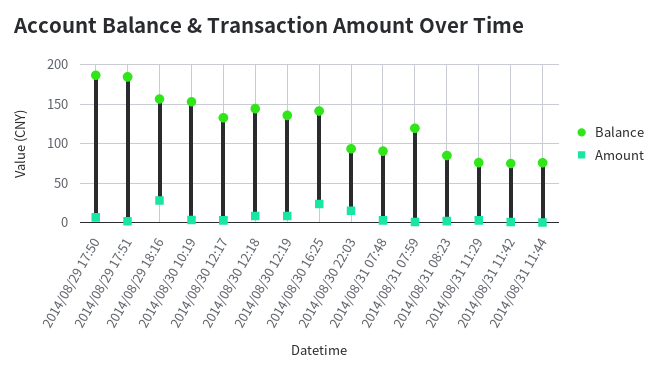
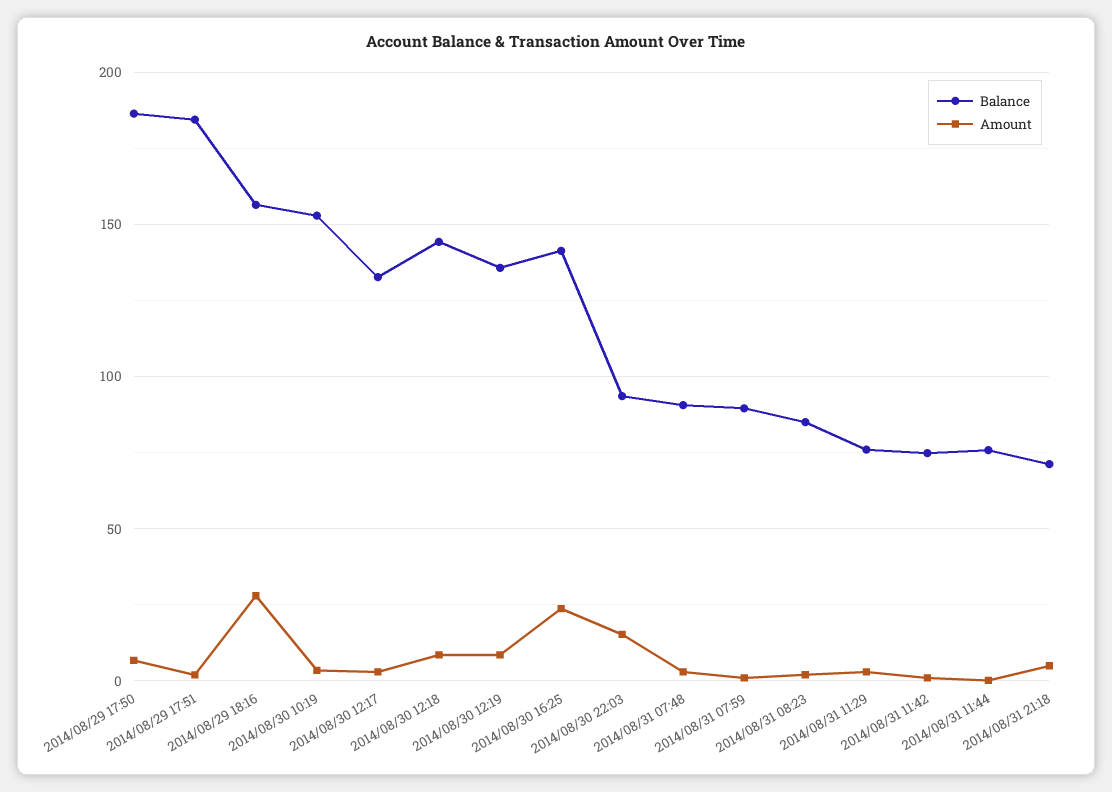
Balance, 2014/08/31 07:59: 120 -> 90
Balance, 2014/08/31 21:18: none -> 70
Amount, 2014/08/31 21:18: none -> 5

